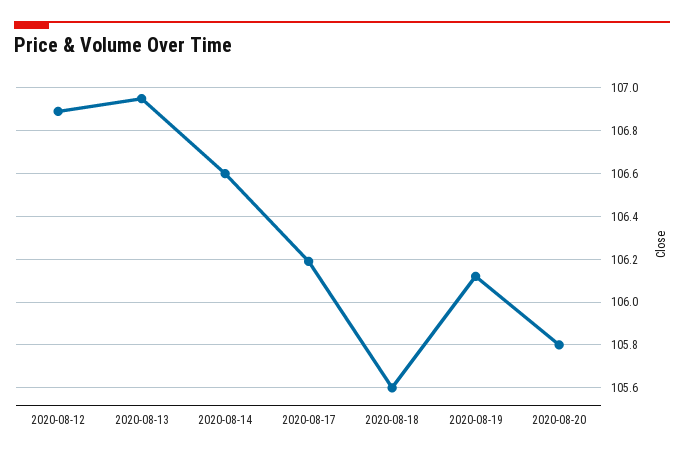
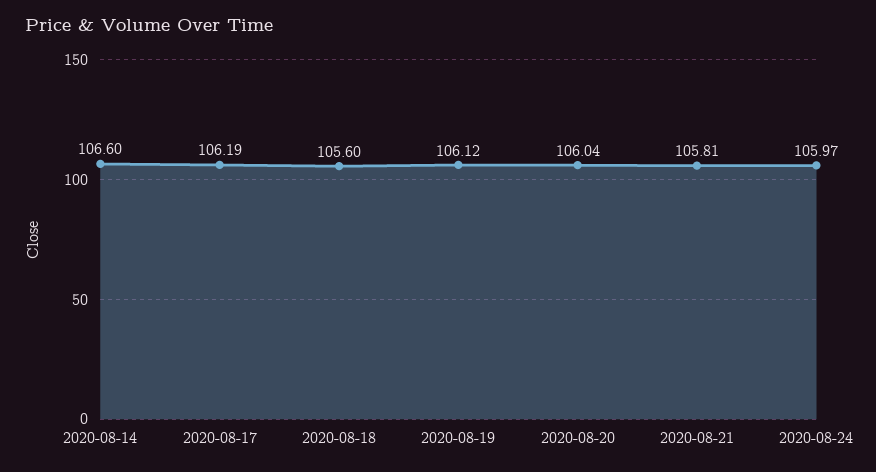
2020-08-12: 106.9 -> none
2020-08-13: 106.95 -> none
2020-08-20: 105.8 -> 106.04
2020-08-21: none -> 105.81
2020-08-24: none -> 105.97

